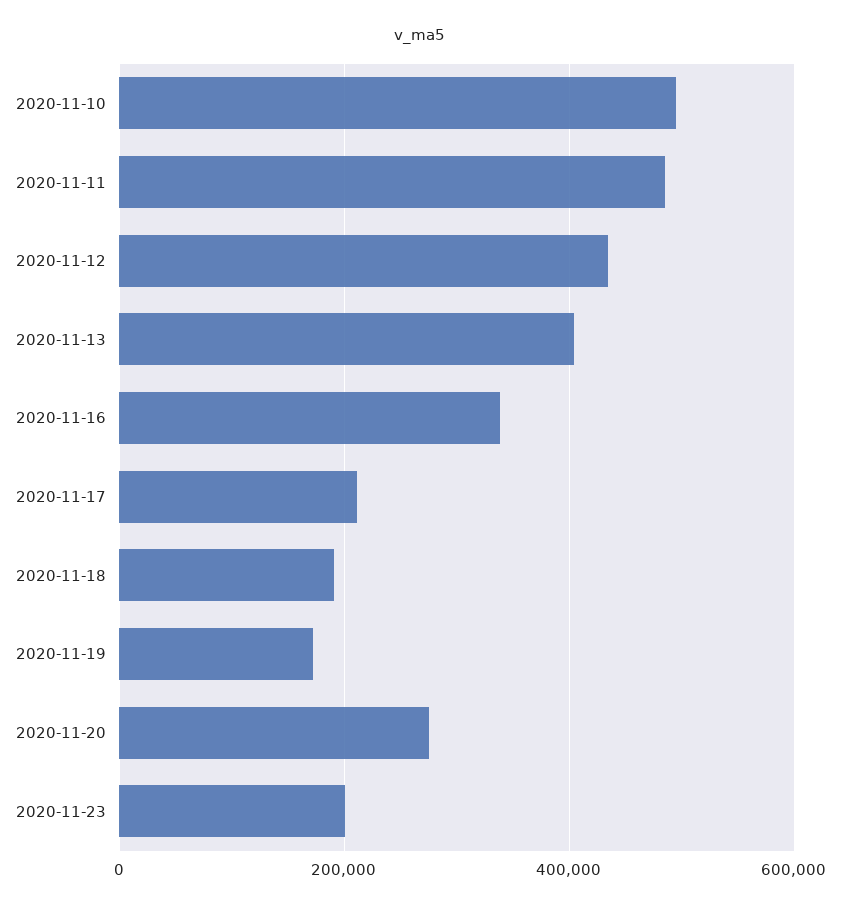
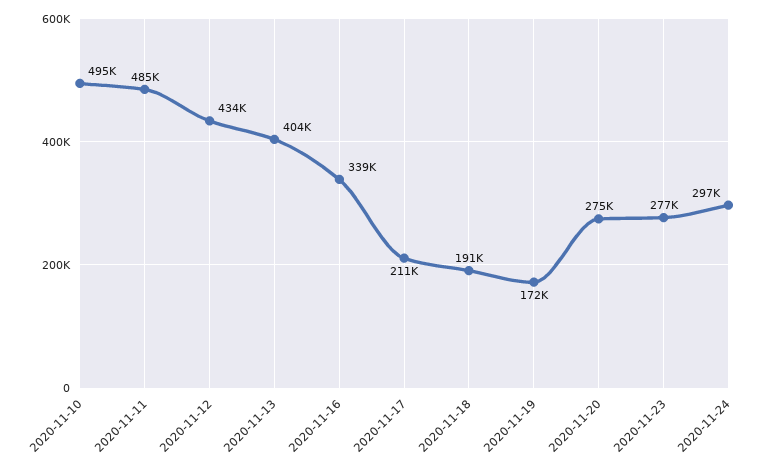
2020-11-23: 200000 -> 277000
2020-11-24: none -> 297000

